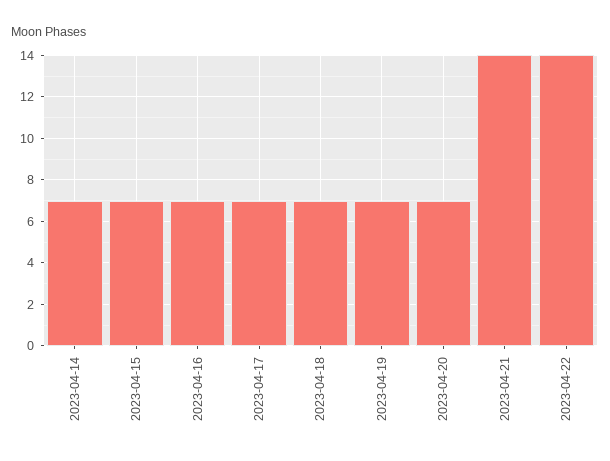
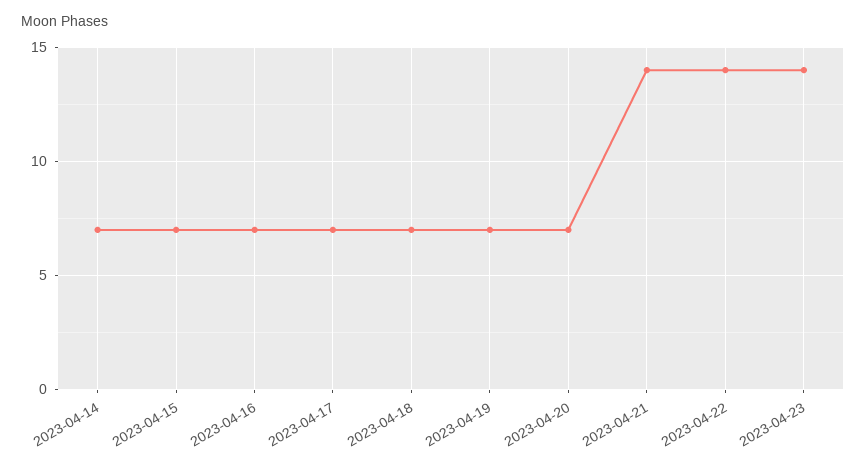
2023-04-23: none -> 14

